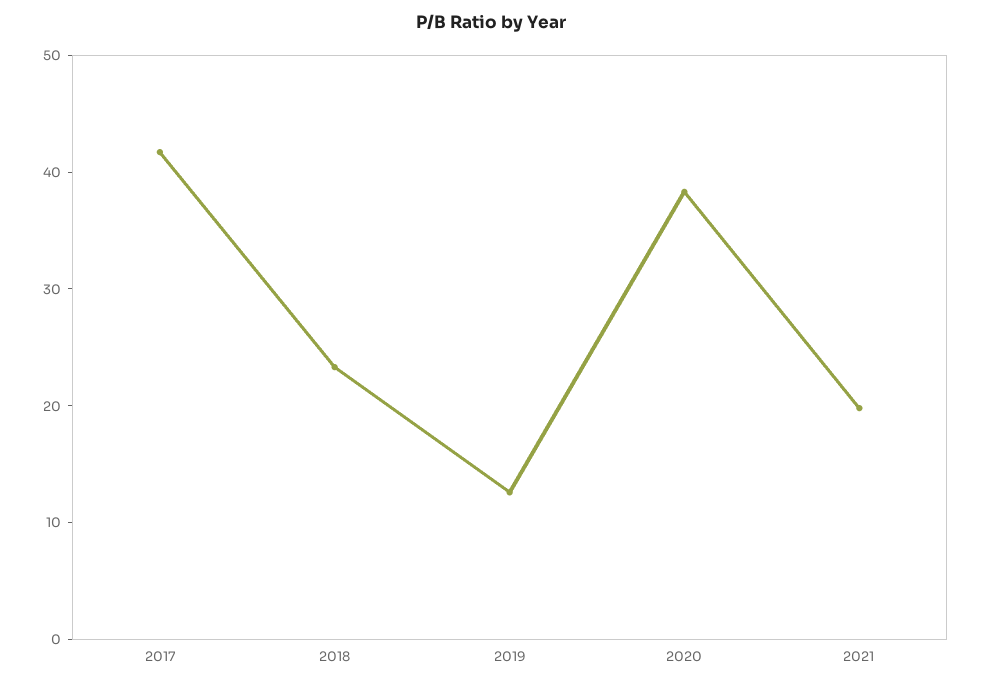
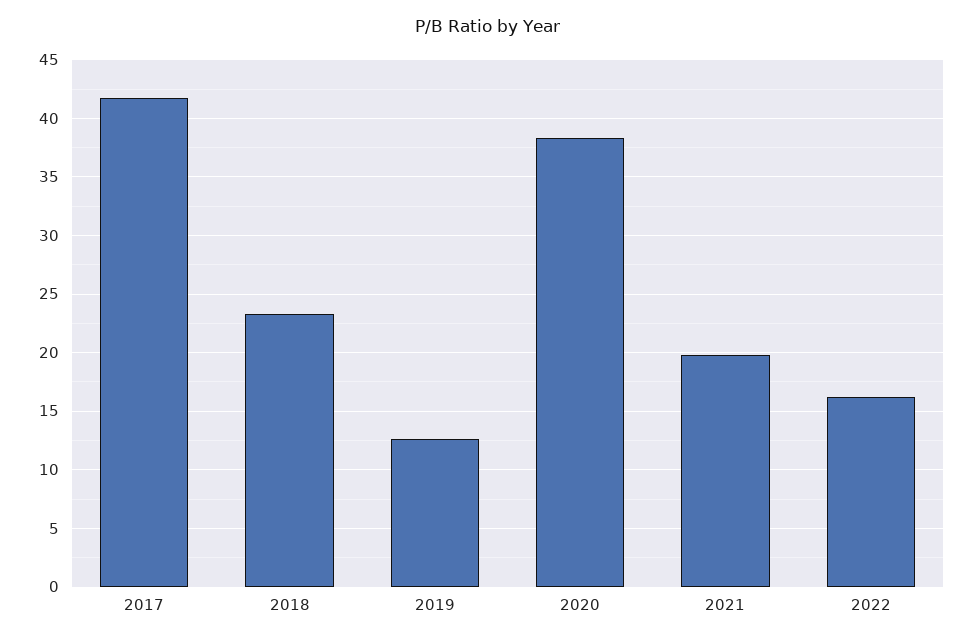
2022: none -> 16

